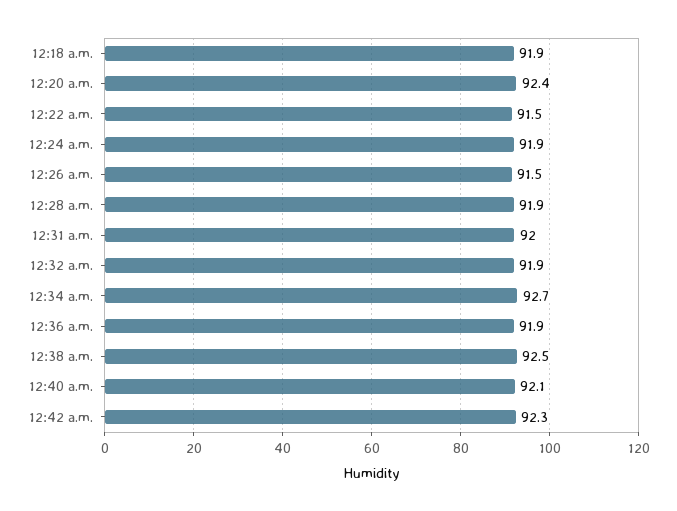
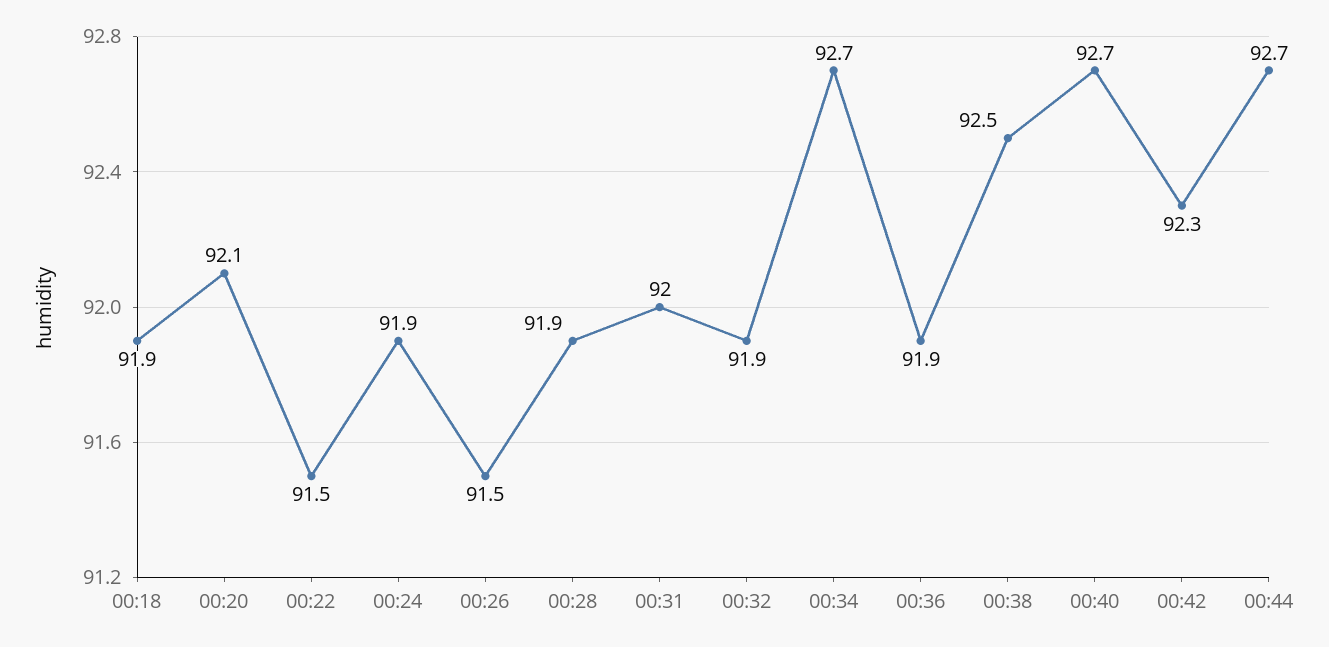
12:20 a.m.: 92.4 -> 92.1
12:40 a.m.: 92.1 -> 92.7
00:44: none -> 92.7

